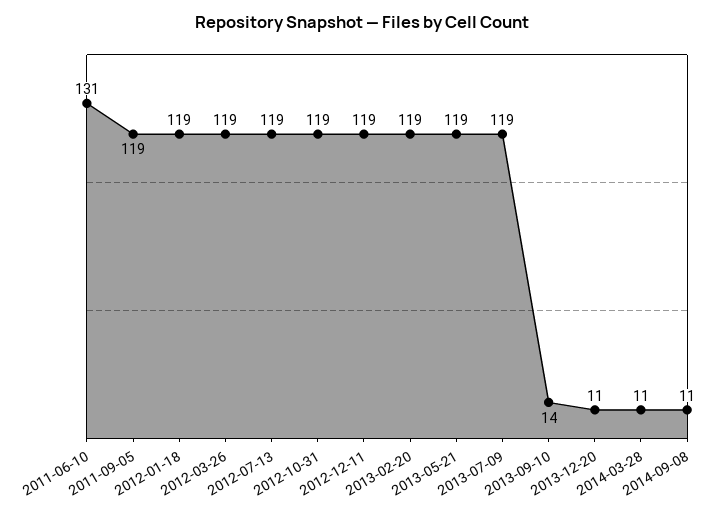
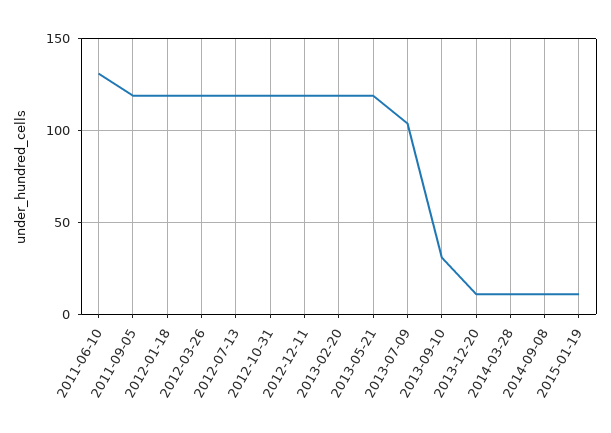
2013-07-09: 119 -> 105
2013-09-10: 14 -> 30
2015-01-19: none -> 10

